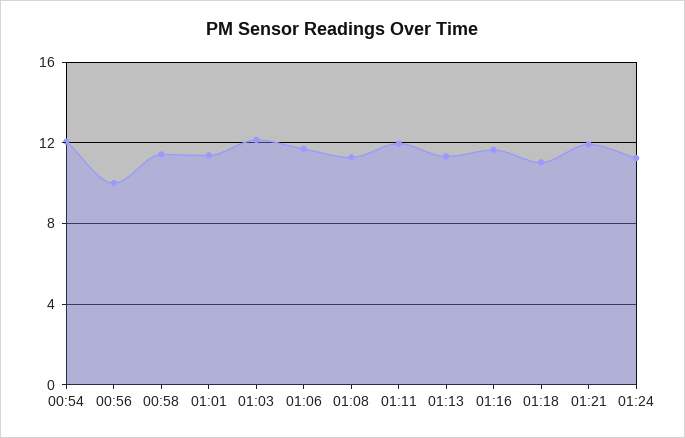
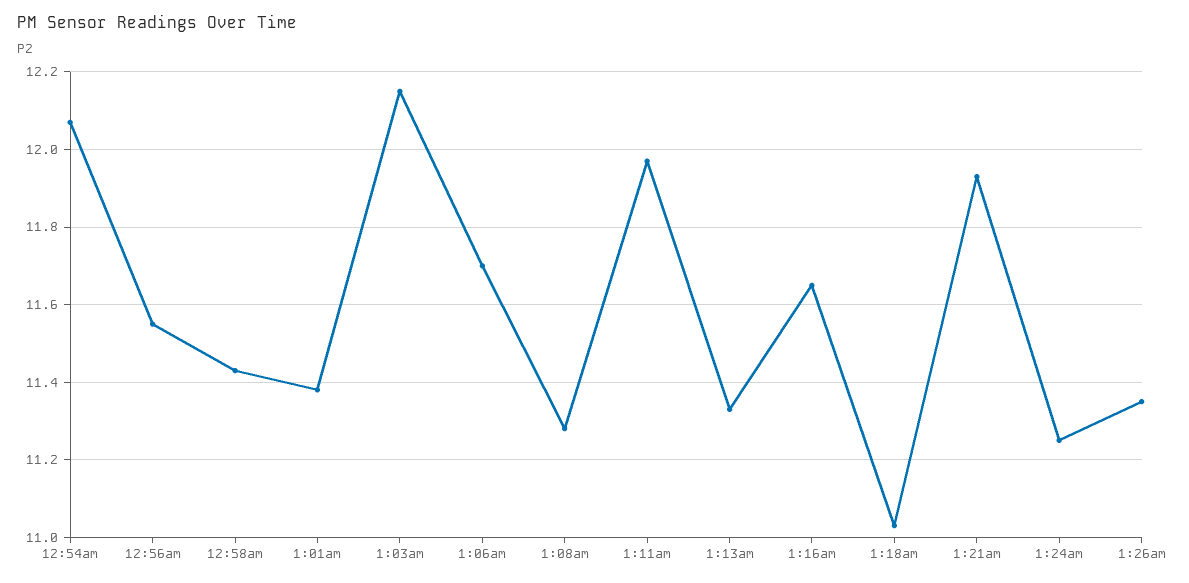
00:56: 10 -> 11.55
1:26am: none -> 11.35

